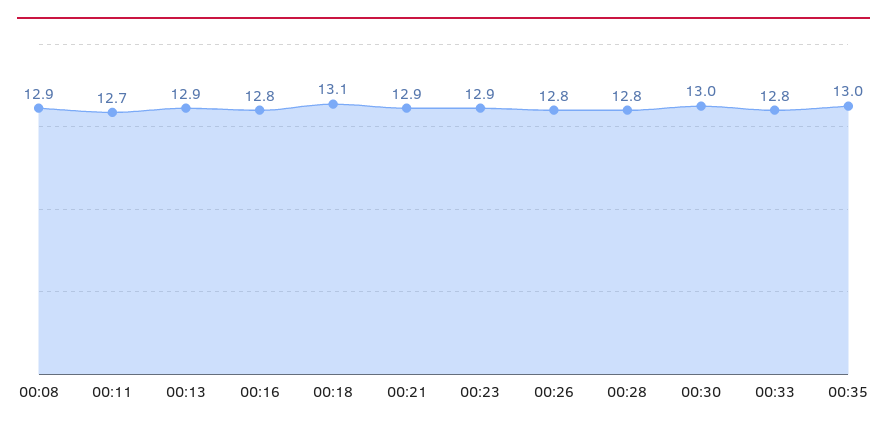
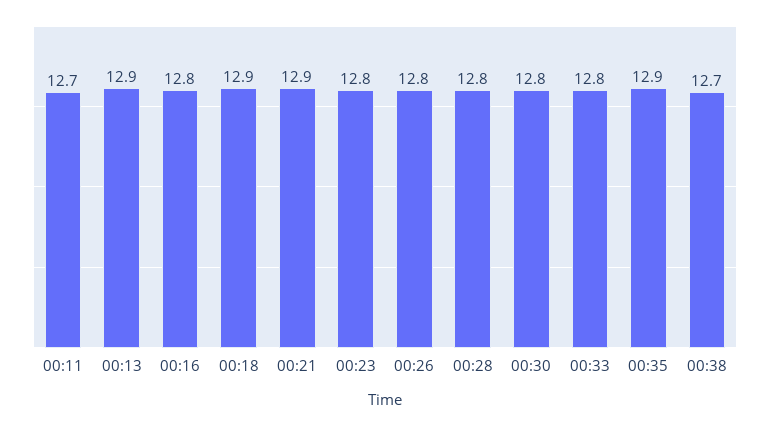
00:08: 12.9 -> none
00:18: 13.1 -> 12.9
00:23: 12.9 -> 12.8
00:30: 13 -> 12.8
00:35: 13 -> 12.9
00:38: none -> 12.7

